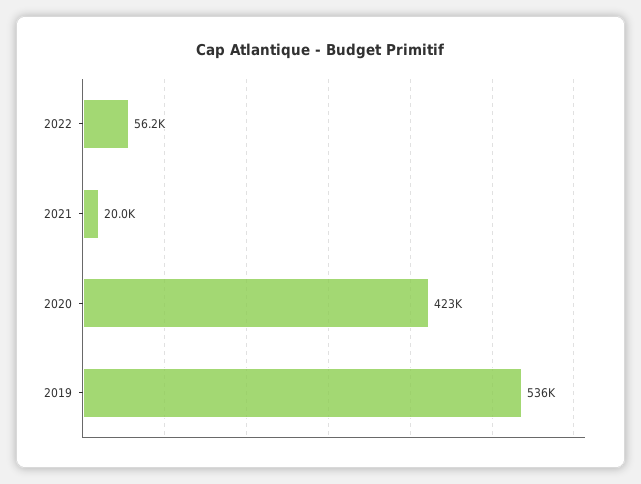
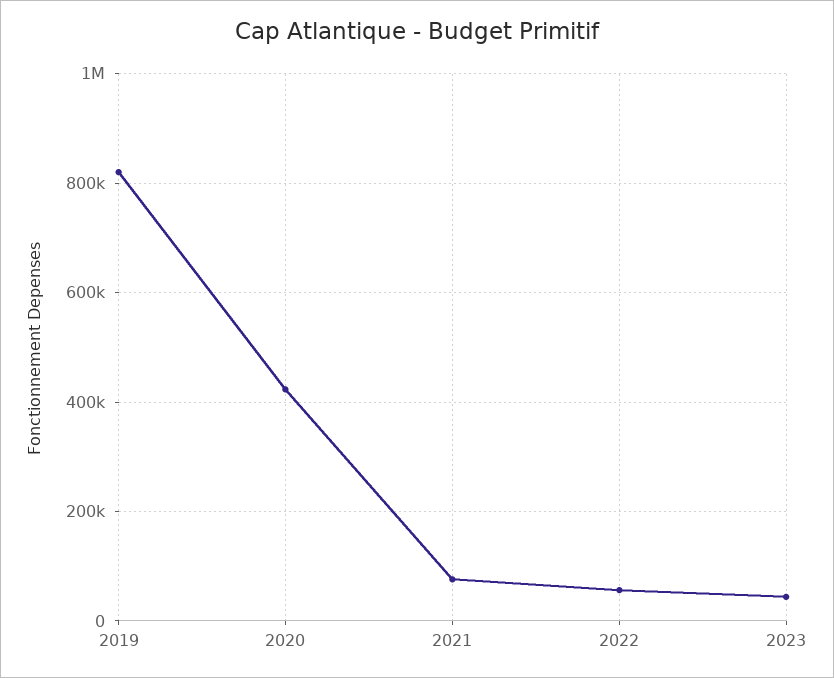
2021: 20000 -> 80000
2019: 536000 -> 820000
2023: none -> 40000

